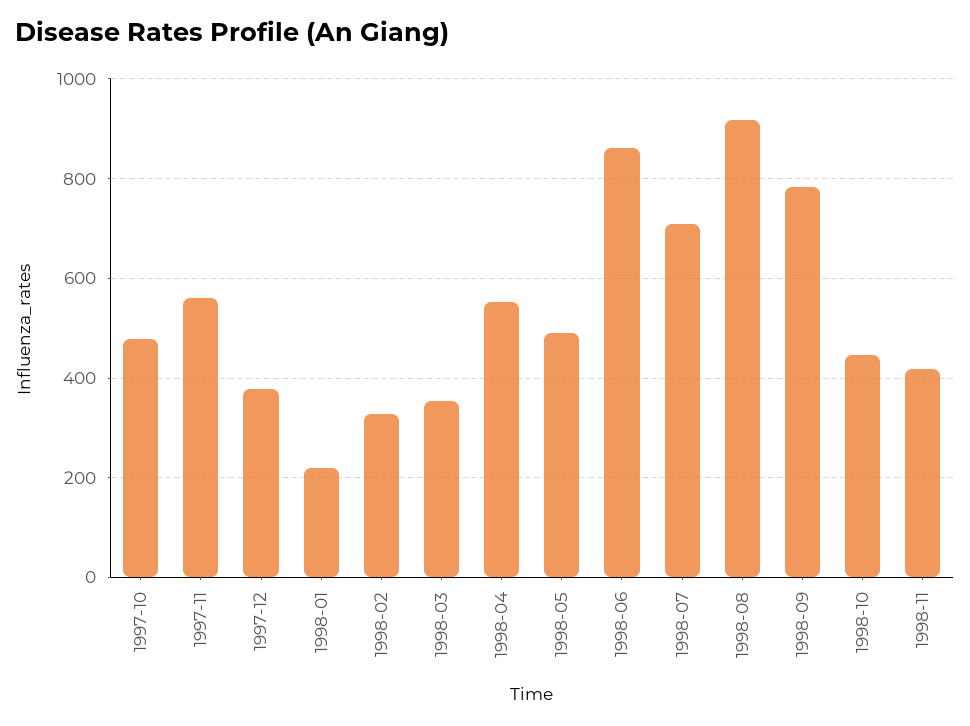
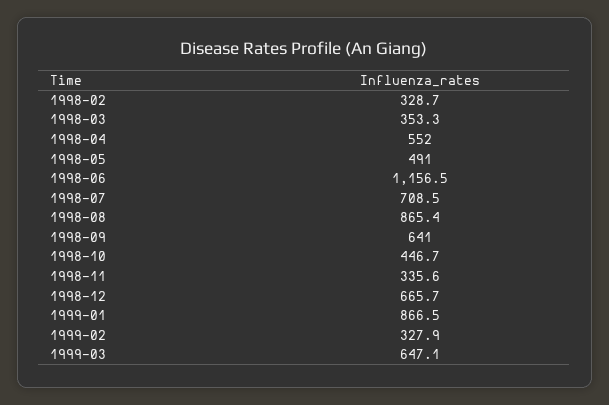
1997-10: 480 -> none
1997-11: 560 -> none
1997-12: 380 -> none
1998-01: 220 -> none
1998-06: 860 -> 1156.5
1998-08: 920 -> 865.4
1998-09: 780 -> 641
1998-11: 420 -> 335.6
1998-12: none -> 665.7
1999-01: none -> 866.5
1999-02: none -> 327.9
1999-03: none -> 647.1

